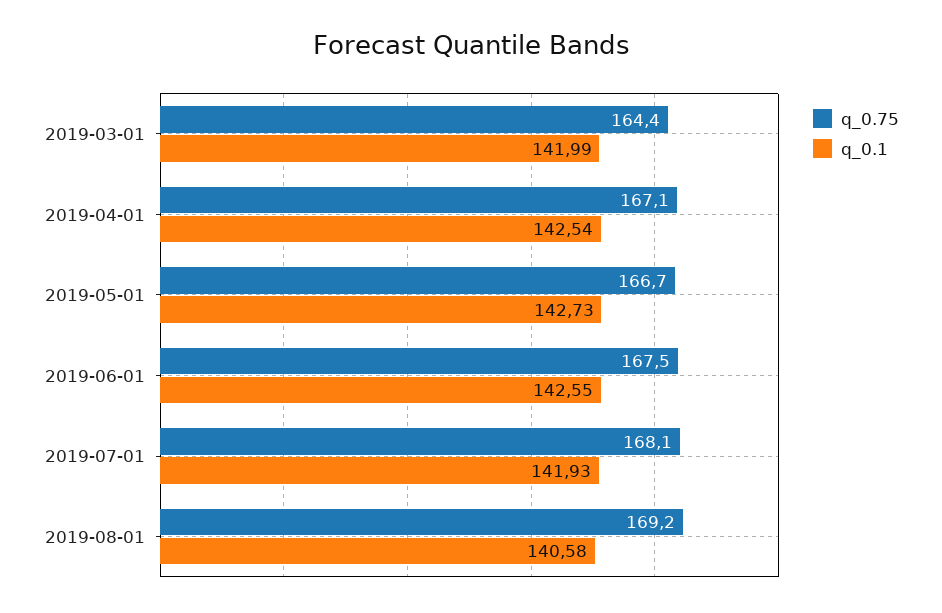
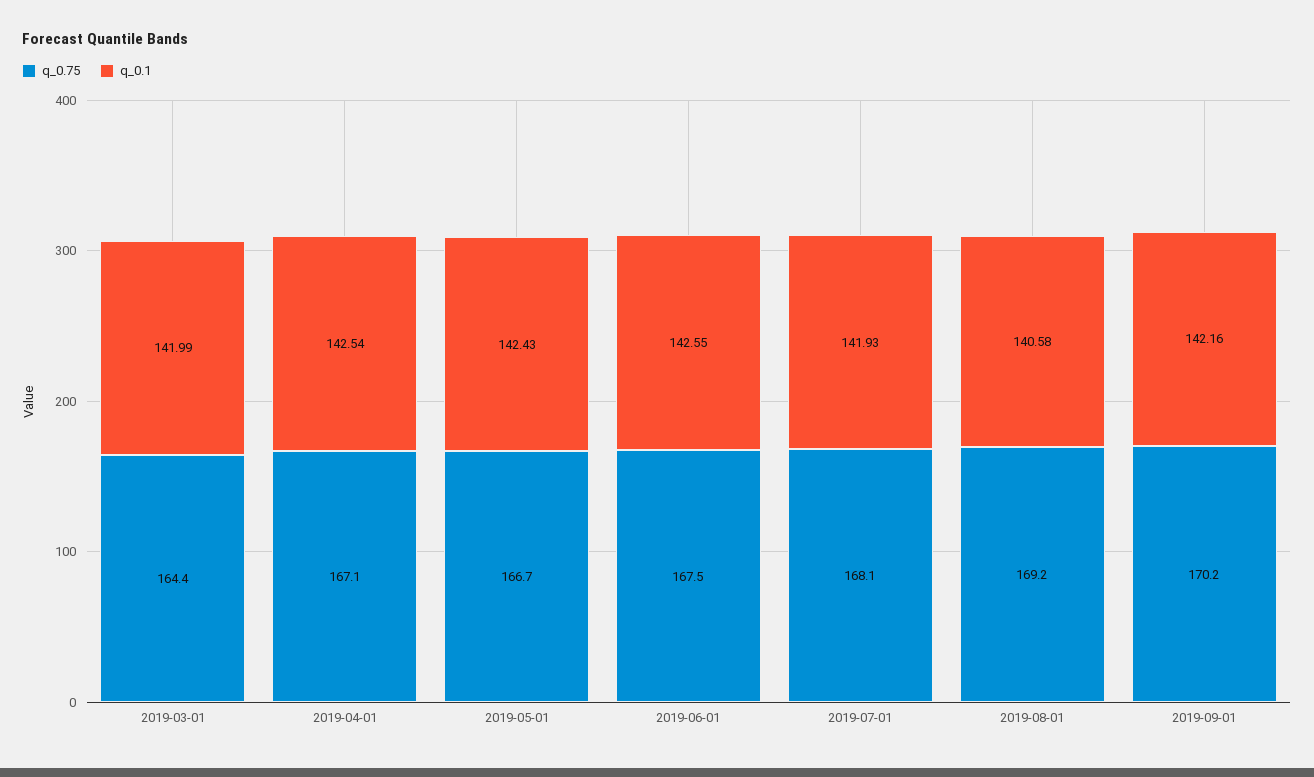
q_0.1, 2019-05-01: 142.73 -> 142.43
q_0.75, 2019-09-01: none -> 170.2
q_0.1, 2019-09-01: none -> 142.16

